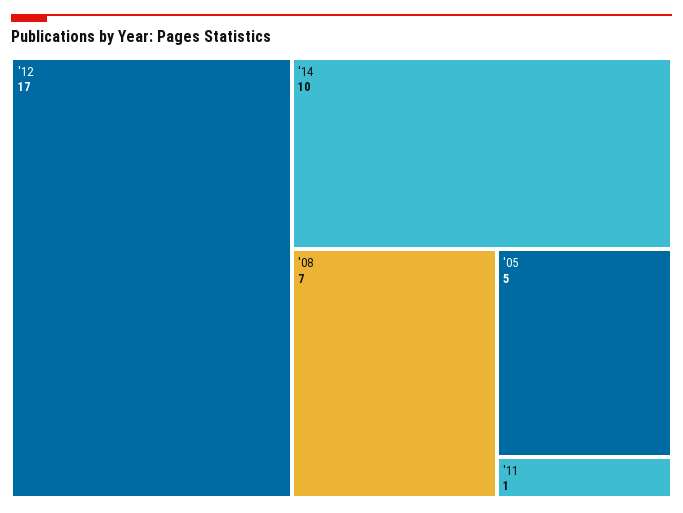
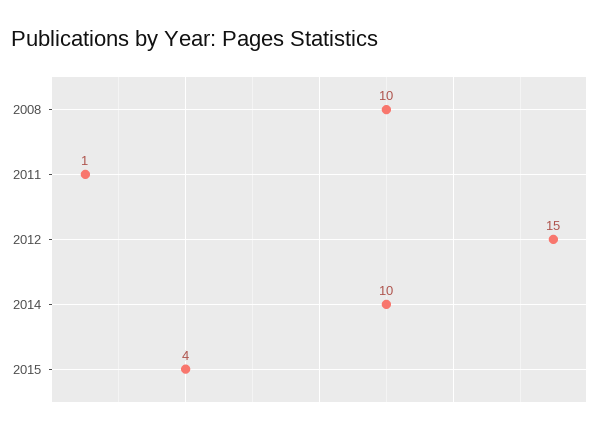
'12: 17 -> 15
'08: 7 -> 10
'05: 5 -> none
2015: none -> 4

